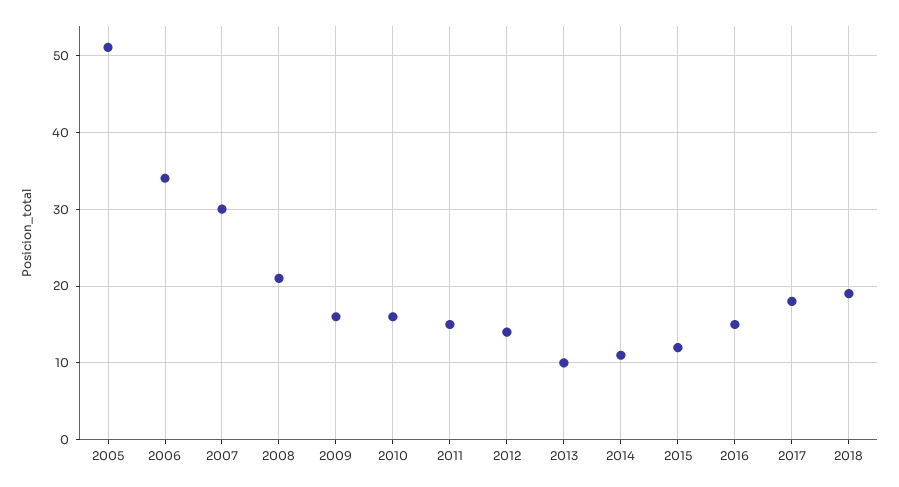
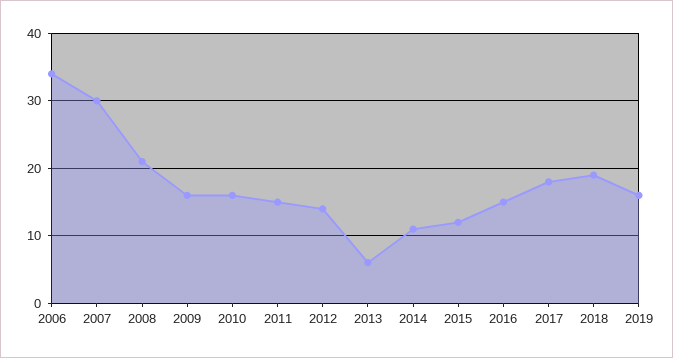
2005: 51 -> none
2013: 10 -> 6
2019: none -> 16

